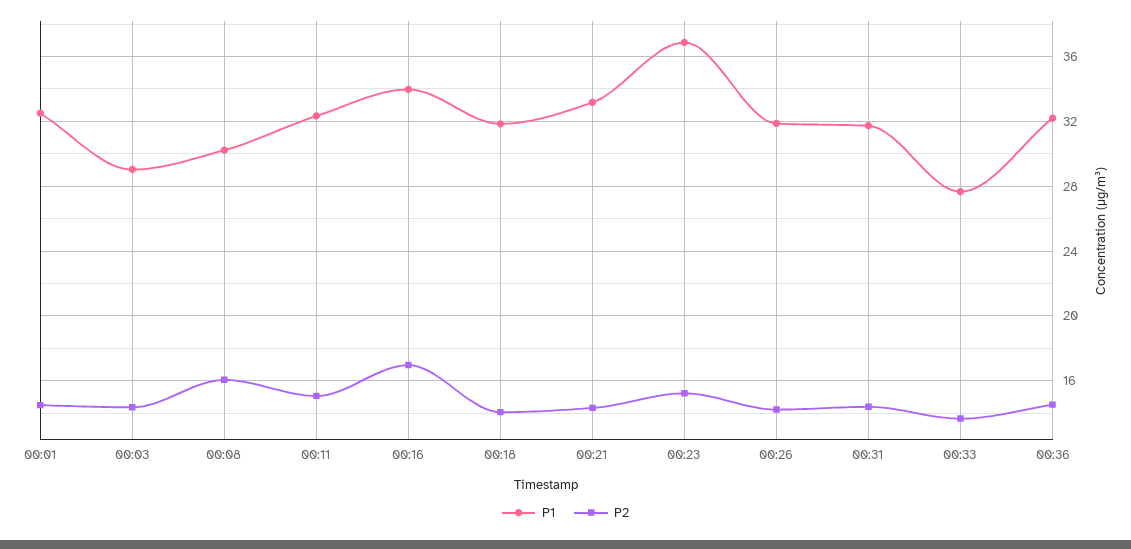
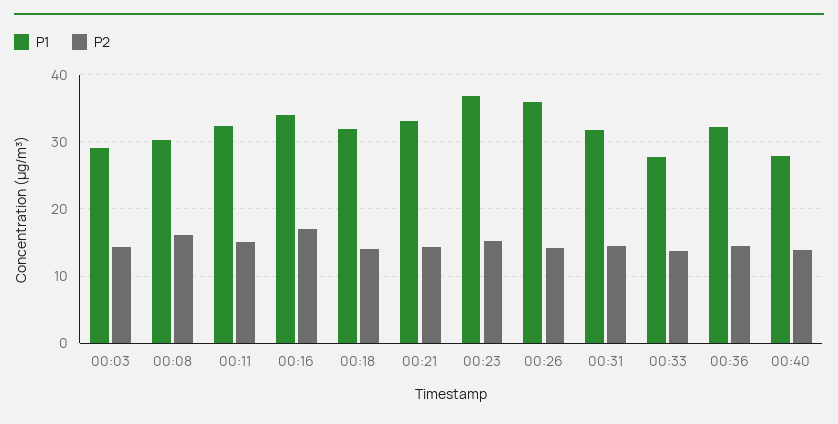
P1, 00:01: 32.5 -> none
P2, 00:01: 14.5 -> none
P1, 00:26: 32 -> 36
P1, 00:40: none -> 28
P2, 00:40: none -> 14

